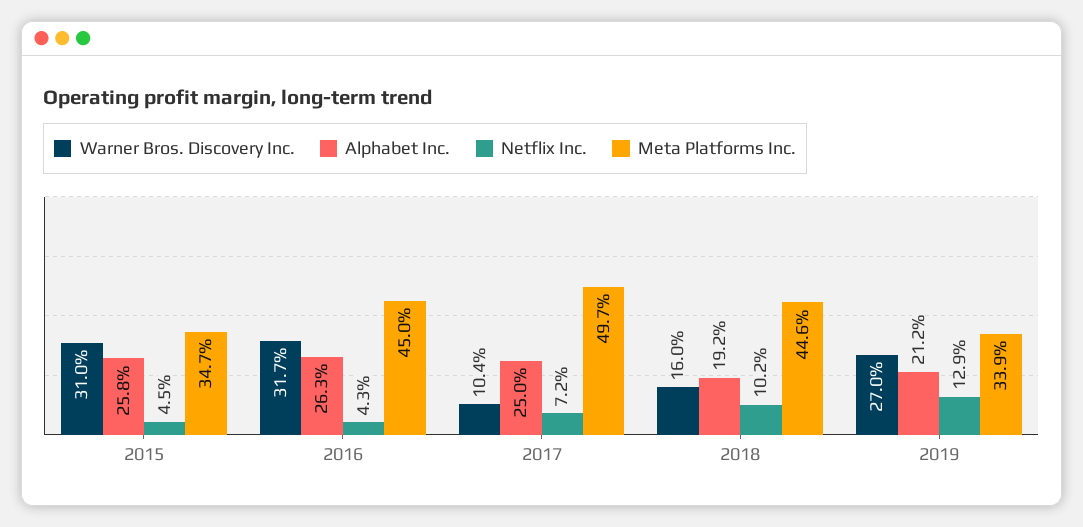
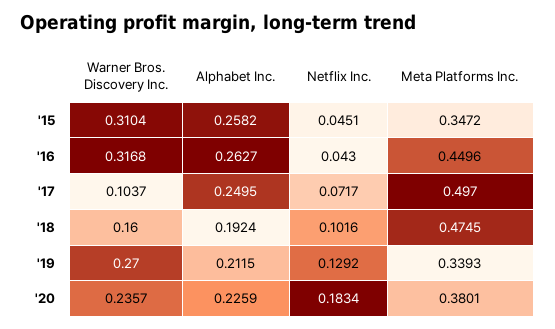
Meta Platforms Inc., 2018: 0.446 -> 0.4745
Warner Bros. Discovery Inc., '20: none -> 0.2357
Alphabet Inc., '20: none -> 0.2259
Netflix Inc., '20: none -> 0.1834
Meta Platforms Inc., '20: none -> 0.3801

